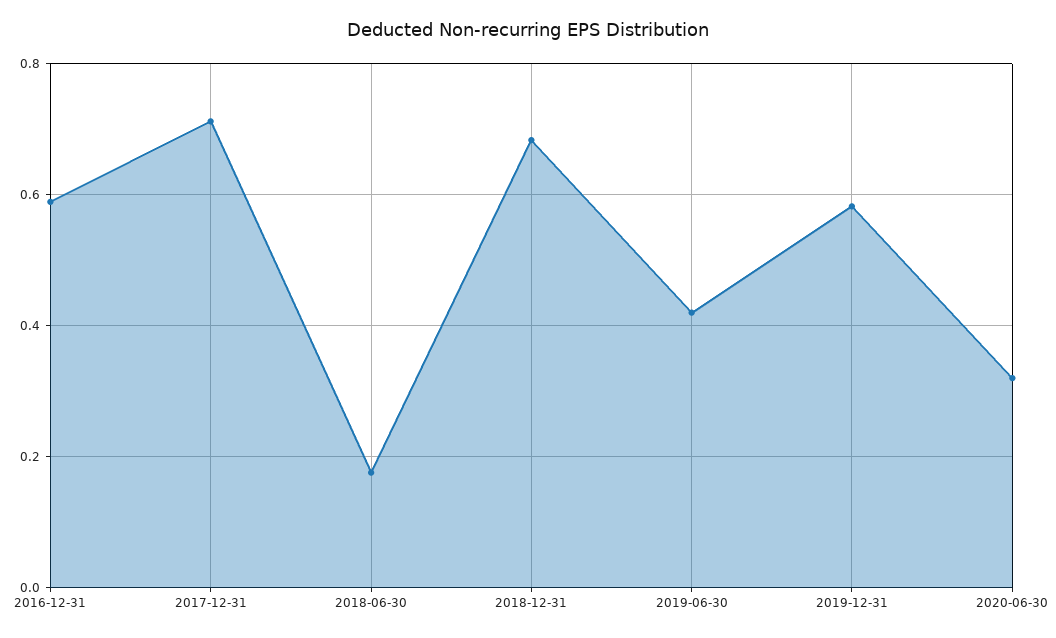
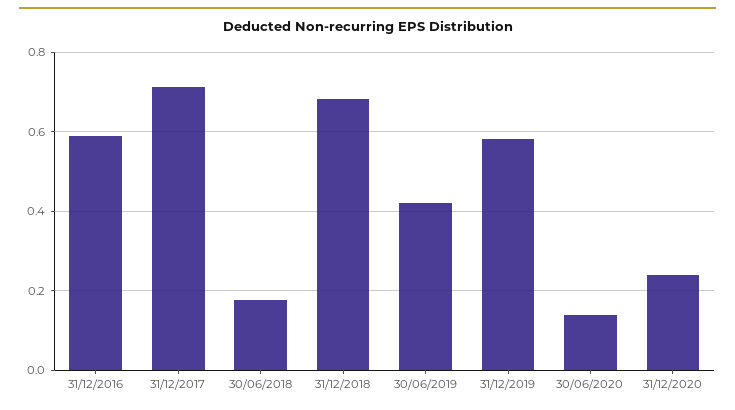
2020-06-30: 0.32 -> 0.14
31/12/2020: none -> 0.24

